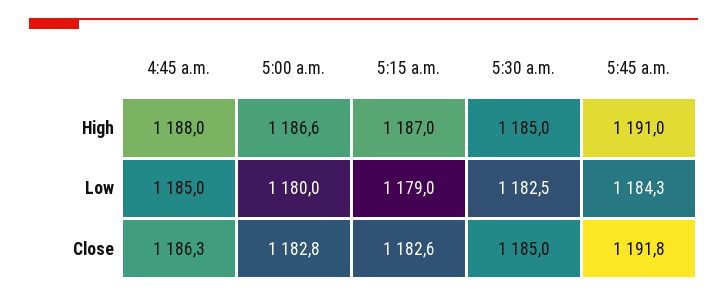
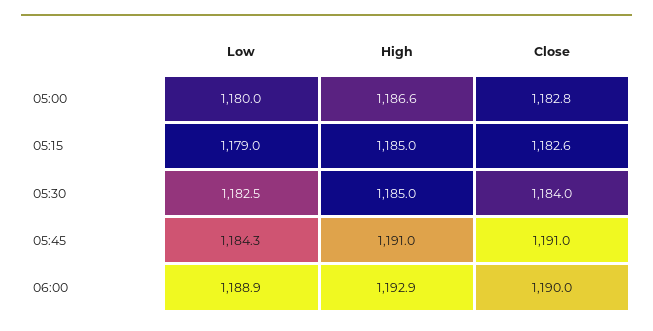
4:45 a.m., High: 1188 -> none
5:15 a.m., High: 1187 -> 1185
4:45 a.m., Low: 1185 -> none
4:45 a.m., Close: 1186.3 -> none
5:30 a.m., Close: 1185 -> 1184
5:45 a.m., Close: 1191.8 -> 1191
06:00, Low: none -> 1188.9
06:00, High: none -> 1192.9
06:00, Close: none -> 1190

